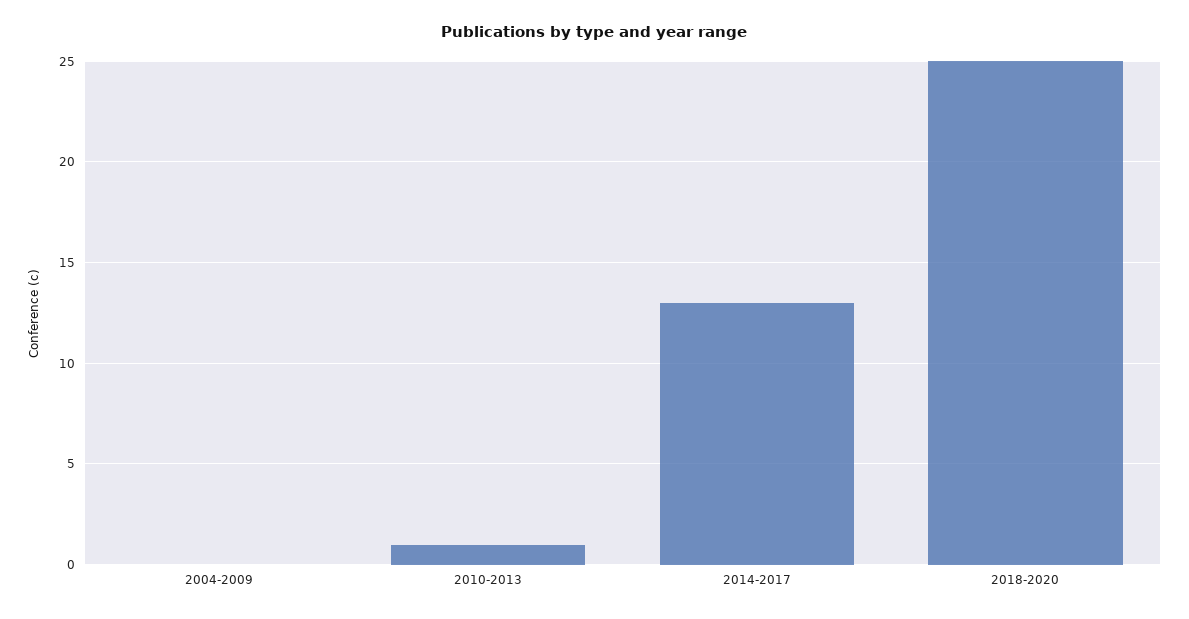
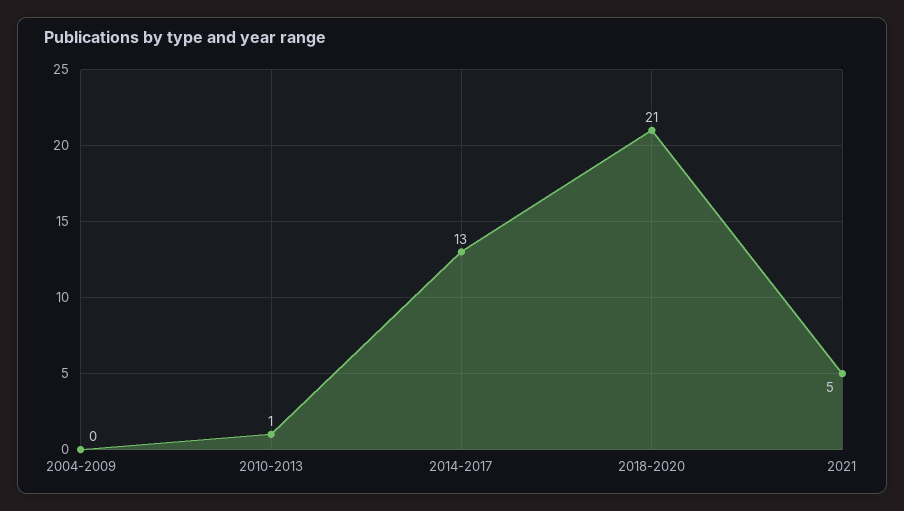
2018-2020: 25 -> 21
2021: none -> 5

